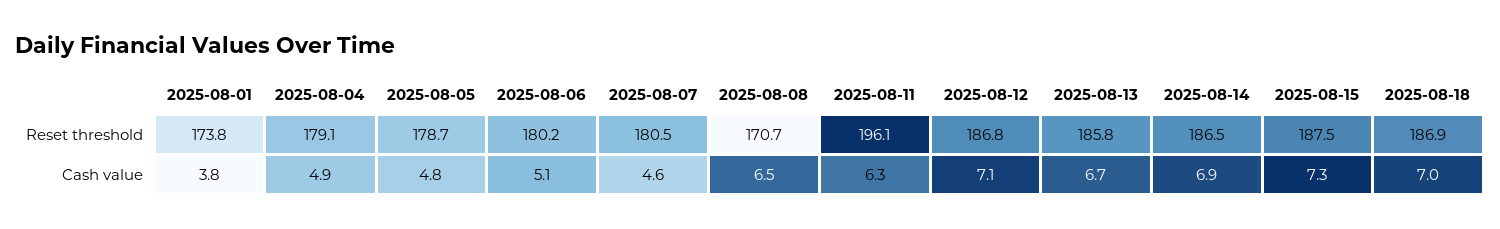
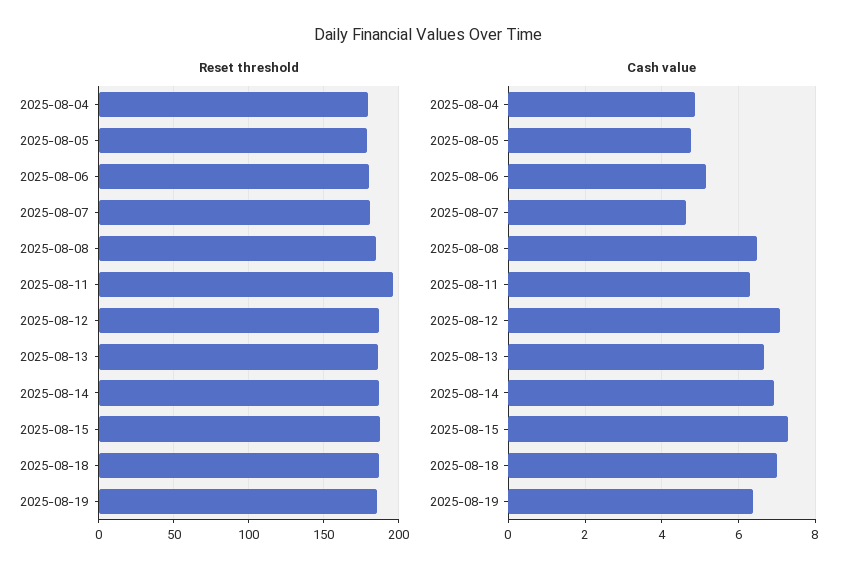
Reset threshold, 2025-08-01: 173.8 -> none
Reset threshold, 2025-08-08: 170.7 -> 185
Cash value, 2025-08-01: 3.8 -> none
Reset threshold, 2025-08-19: none -> 185
Cash value, 2025-08-19: none -> 6.4

